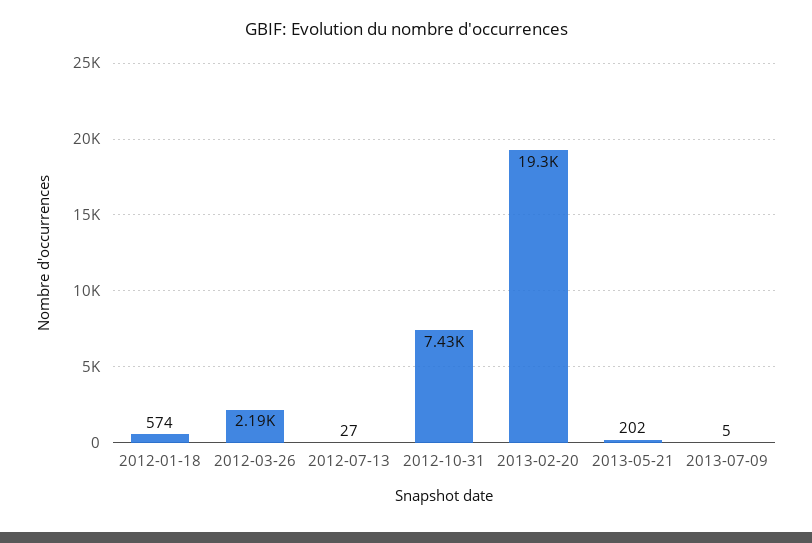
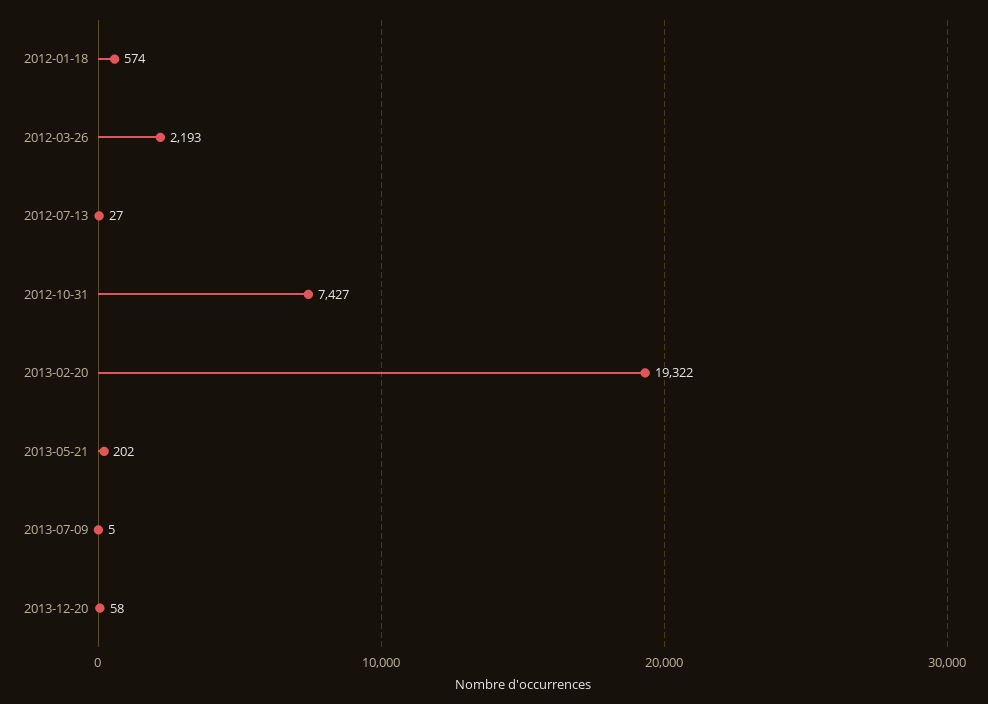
2013-12-20: none -> 58

